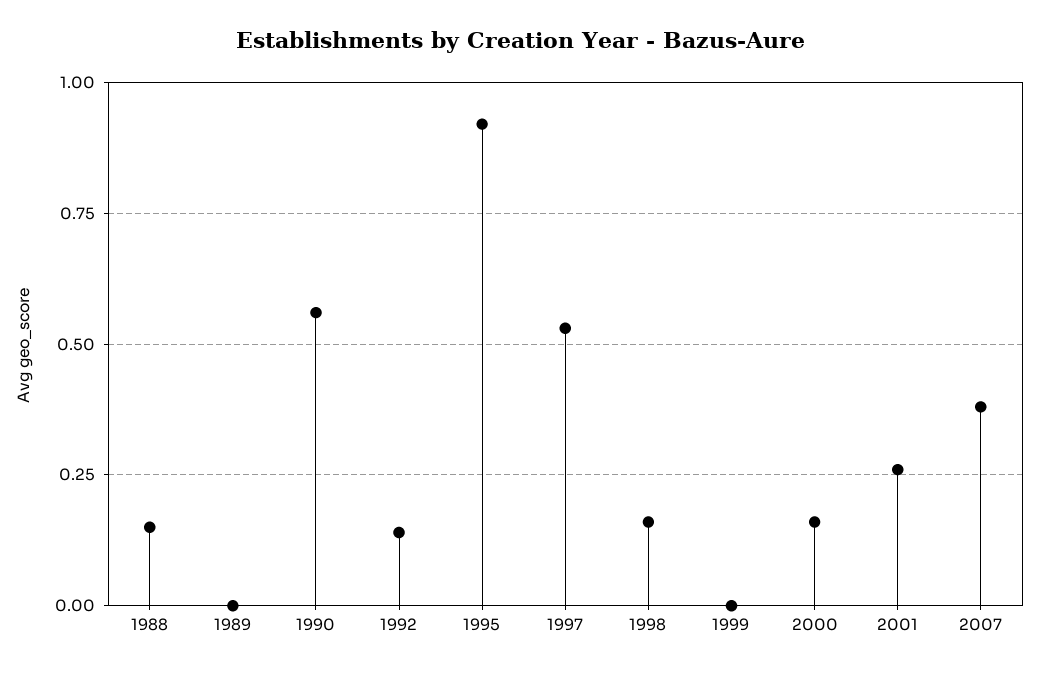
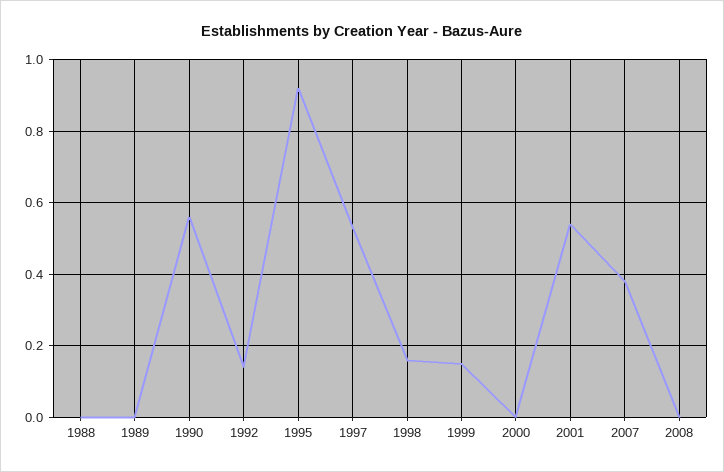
1988: 0.15 -> 0
1999: 0 -> 0.15
2000: 0.15 -> 0
2001: 0.25 -> 0.55
2008: none -> 0

